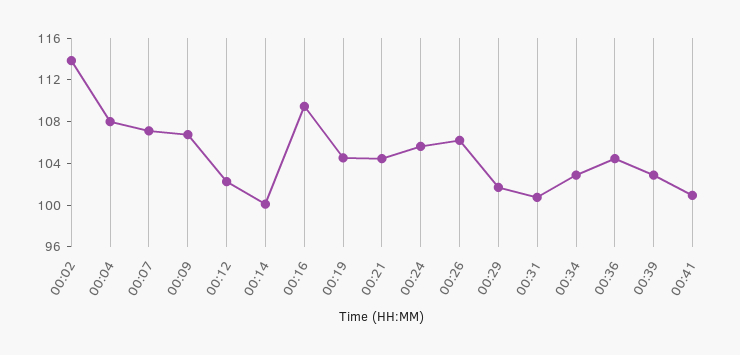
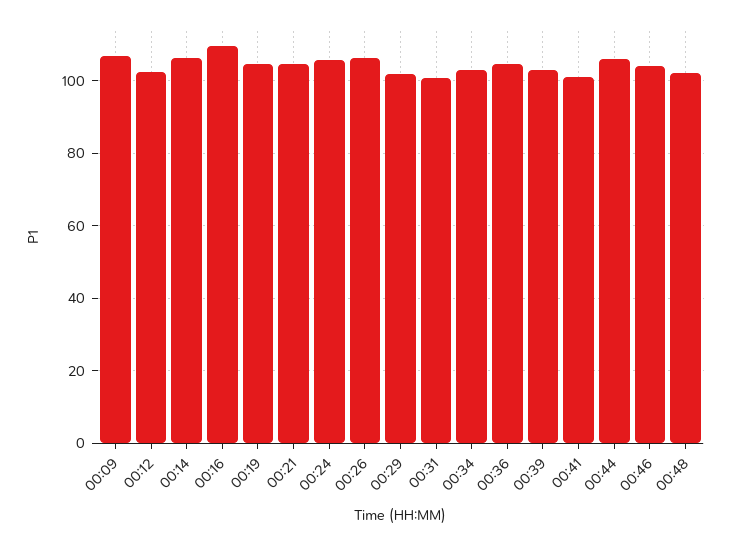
00:02: 114 -> none
00:04: 108 -> none
00:07: 107 -> none
00:14: 100 -> 106
00:44: none -> 106
00:46: none -> 104
00:48: none -> 102

